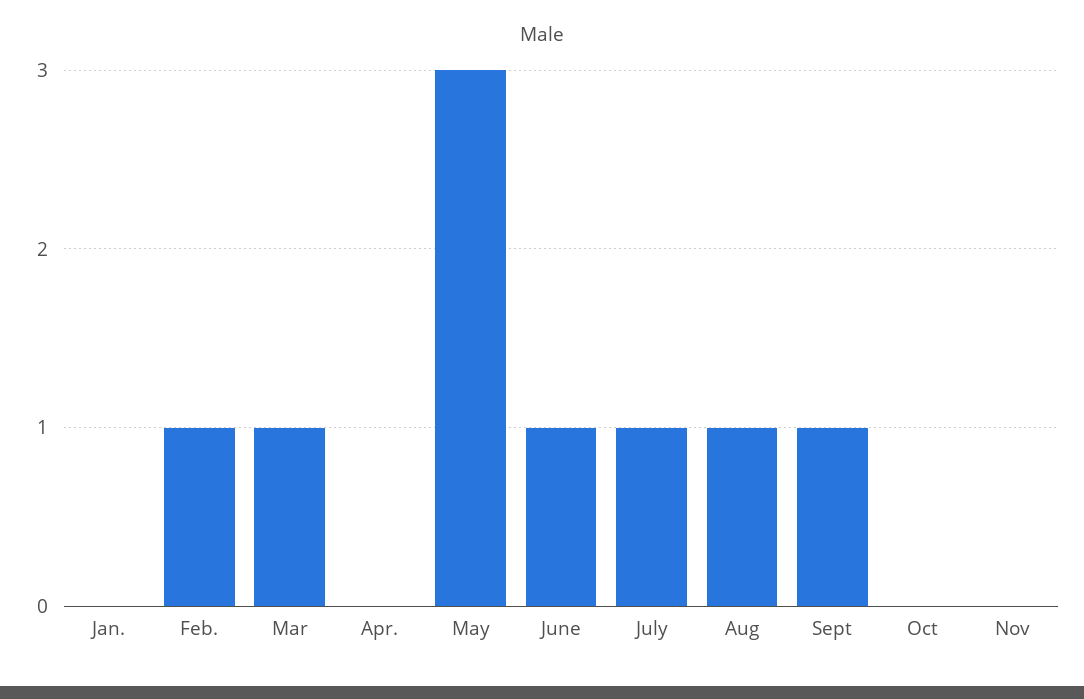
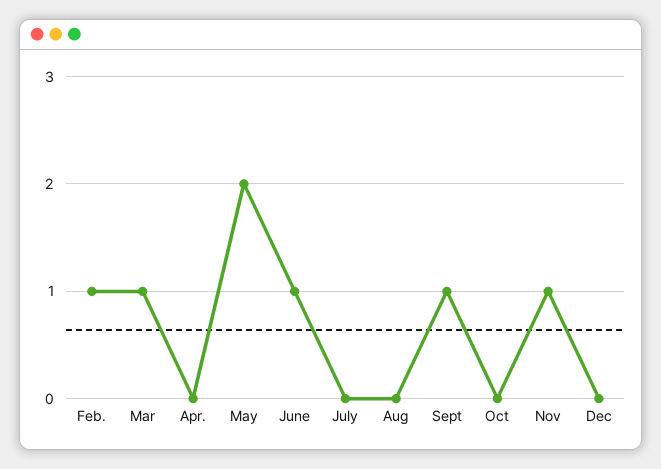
Jan.: 0 -> none
May: 3 -> 2
July: 1 -> 0
Aug: 1 -> 0
Nov: 0 -> 1
Dec: none -> 0

